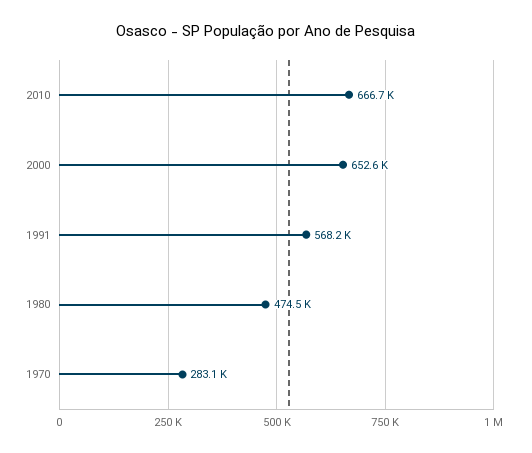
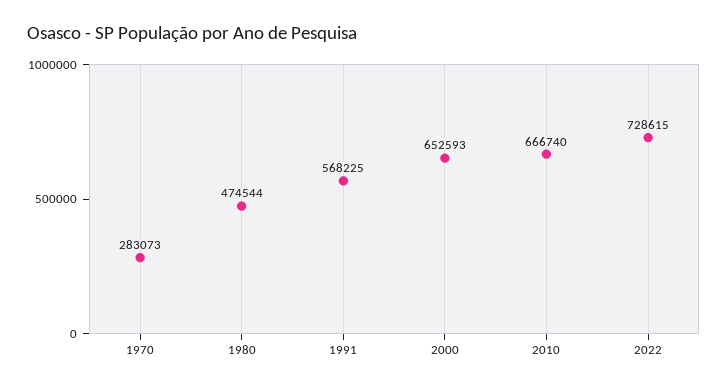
2022: none -> 728615

